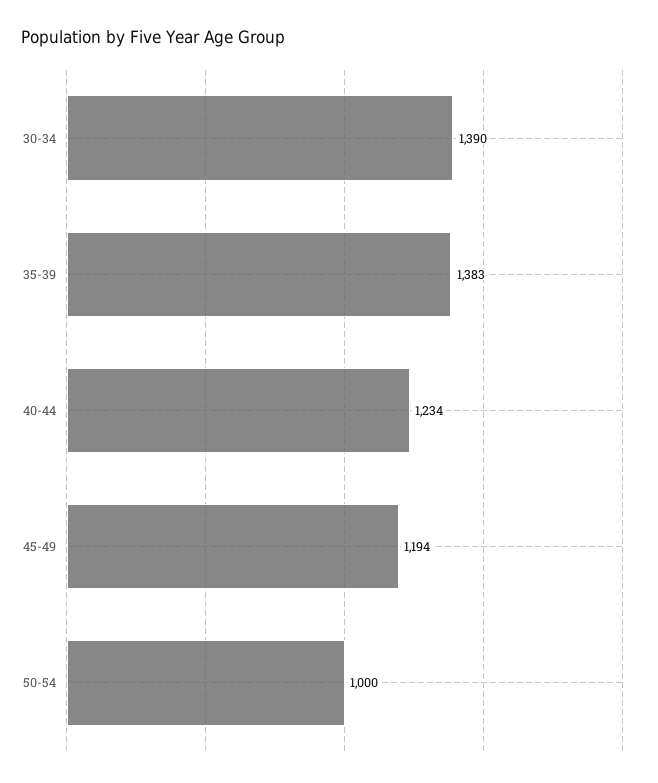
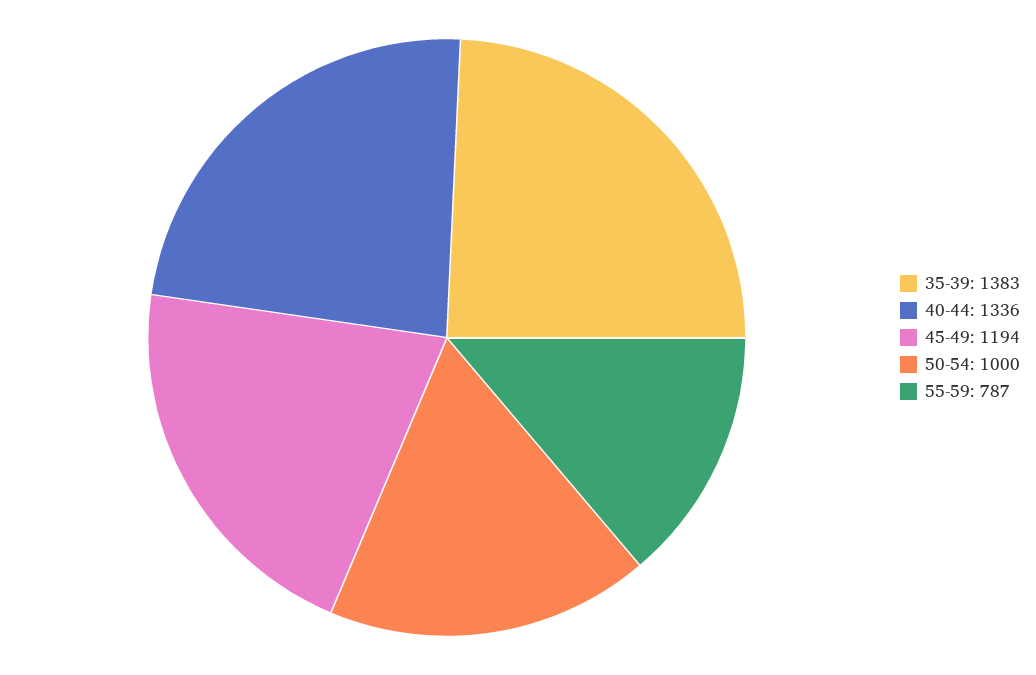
30-34: 1390 -> none
40-44: 1234 -> 1336
55-59: none -> 787

